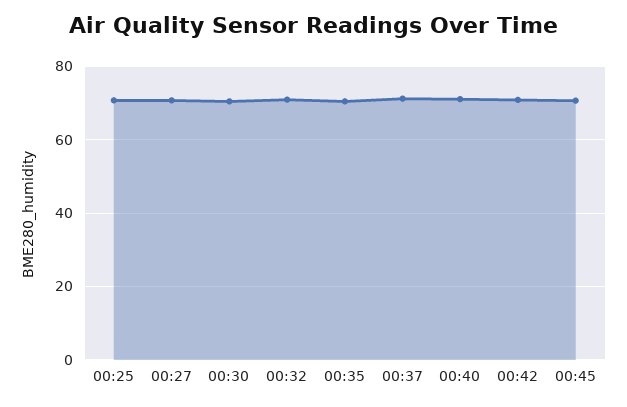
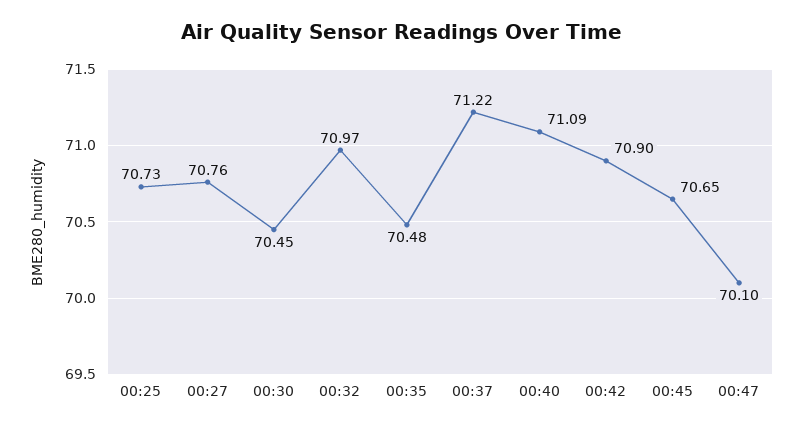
00:47: none -> 70.1

